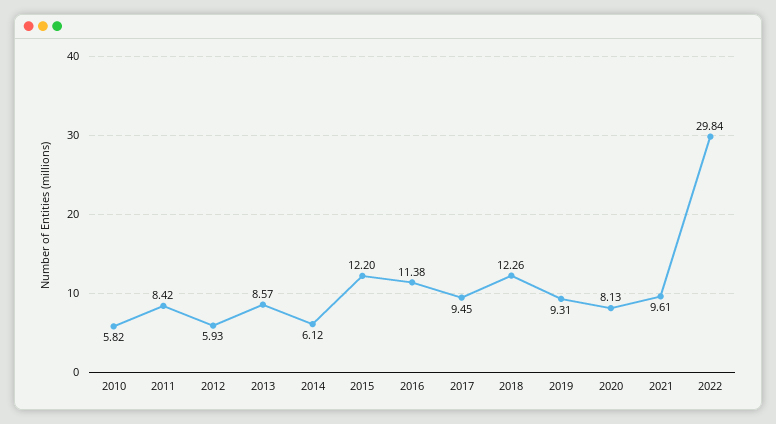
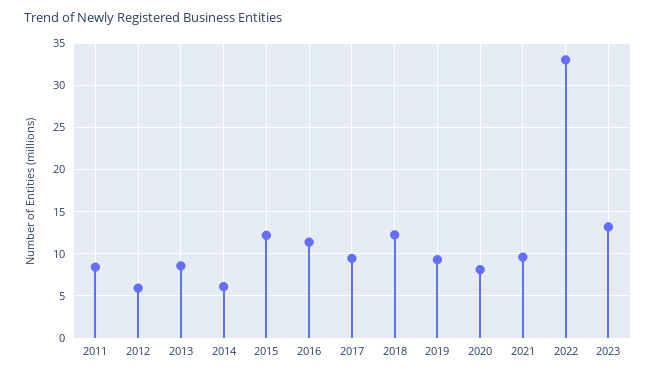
2010: 5.82 -> none
2022: 29.84 -> 33
2023: none -> 13

